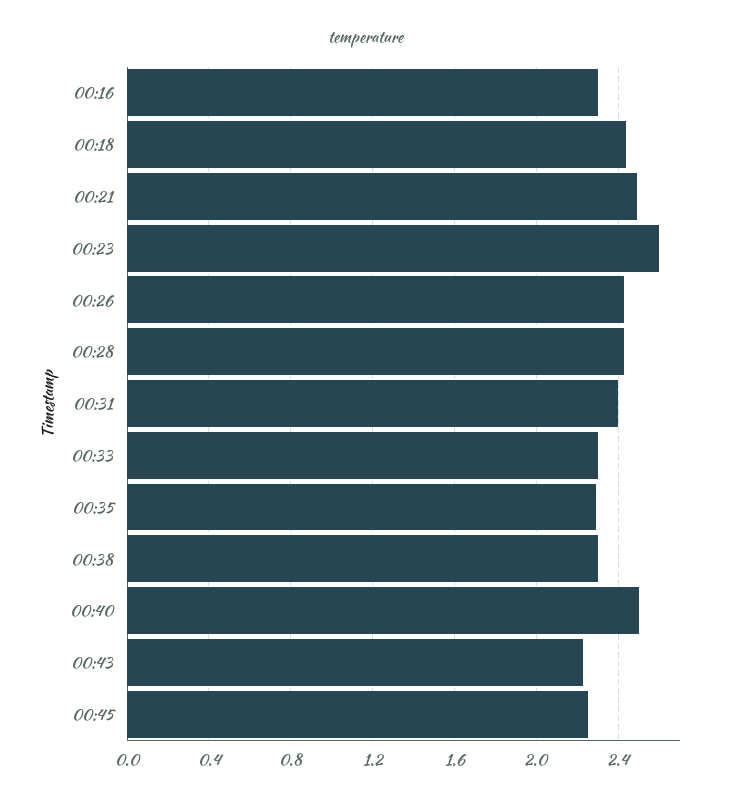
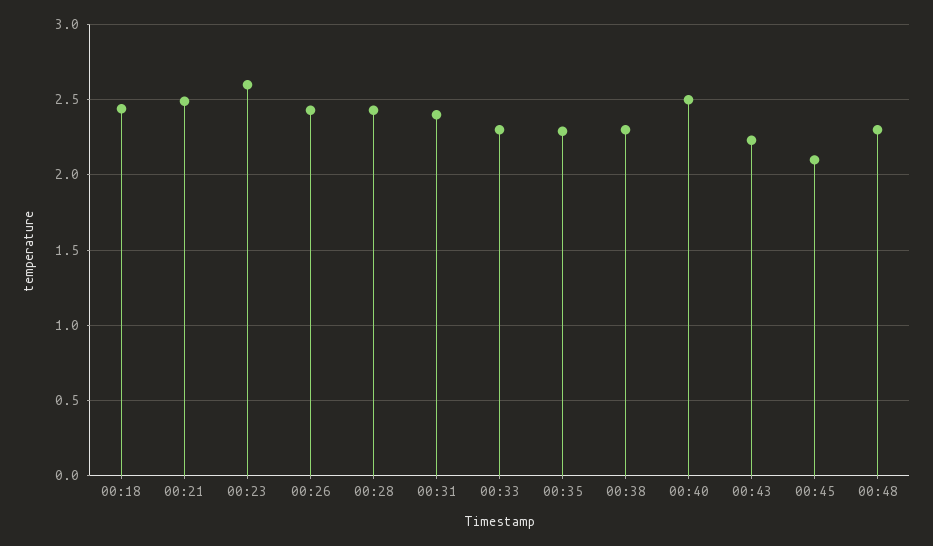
00:16: 2.3 -> none
00:45: 2.25 -> 2.1
00:48: none -> 2.3

